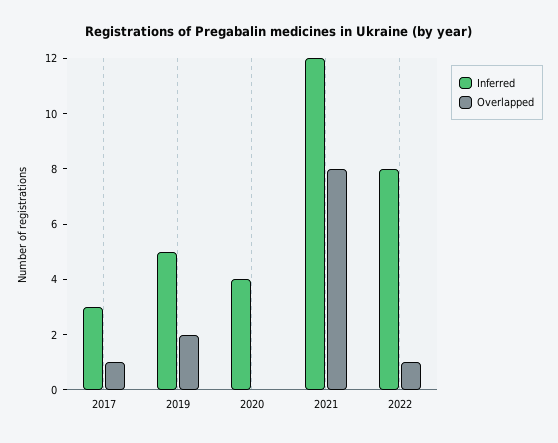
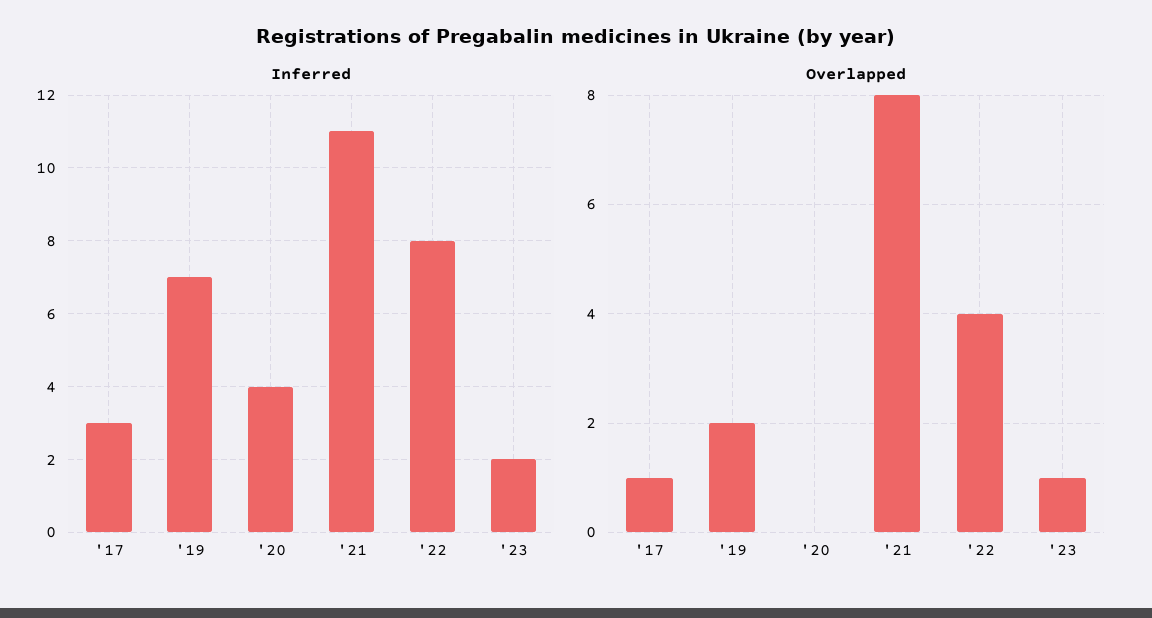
Inferred, 2019: 5 -> 7
Inferred, 2021: 12 -> 11
Overlapped, 2022: 1 -> 4
Inferred, '23: none -> 2
Overlapped, '23: none -> 1

